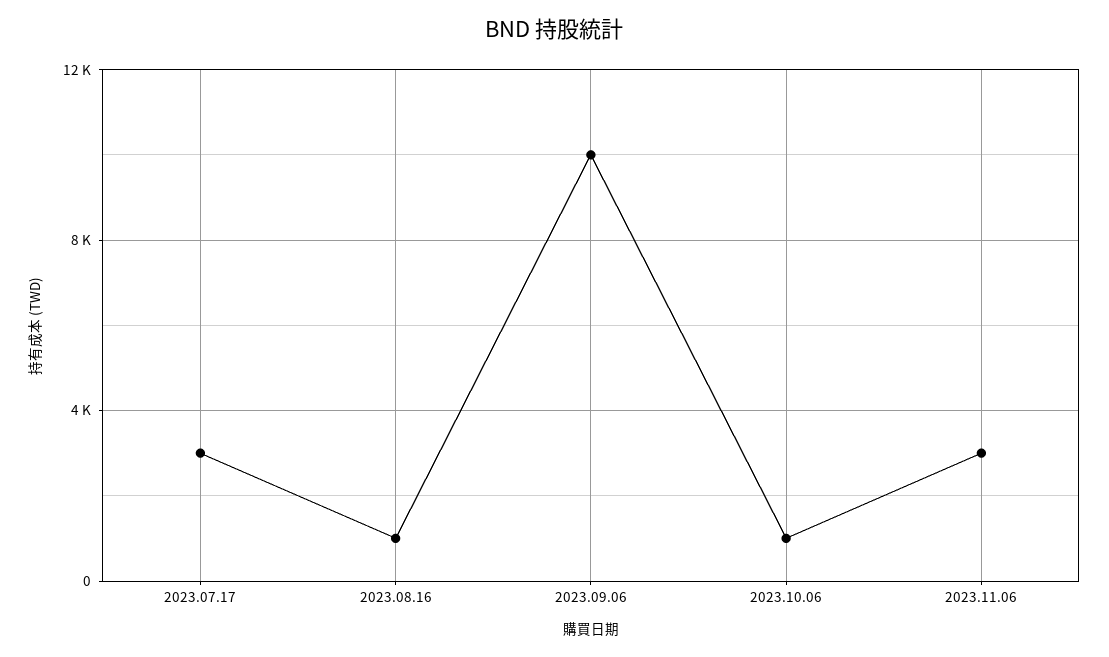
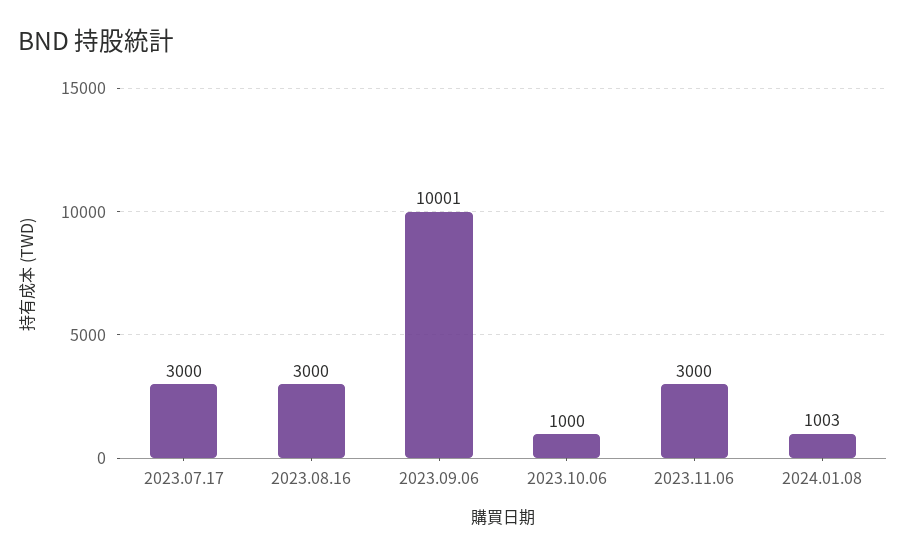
2023.08.16: 1000 -> 3000
2024.01.08: none -> 1003

